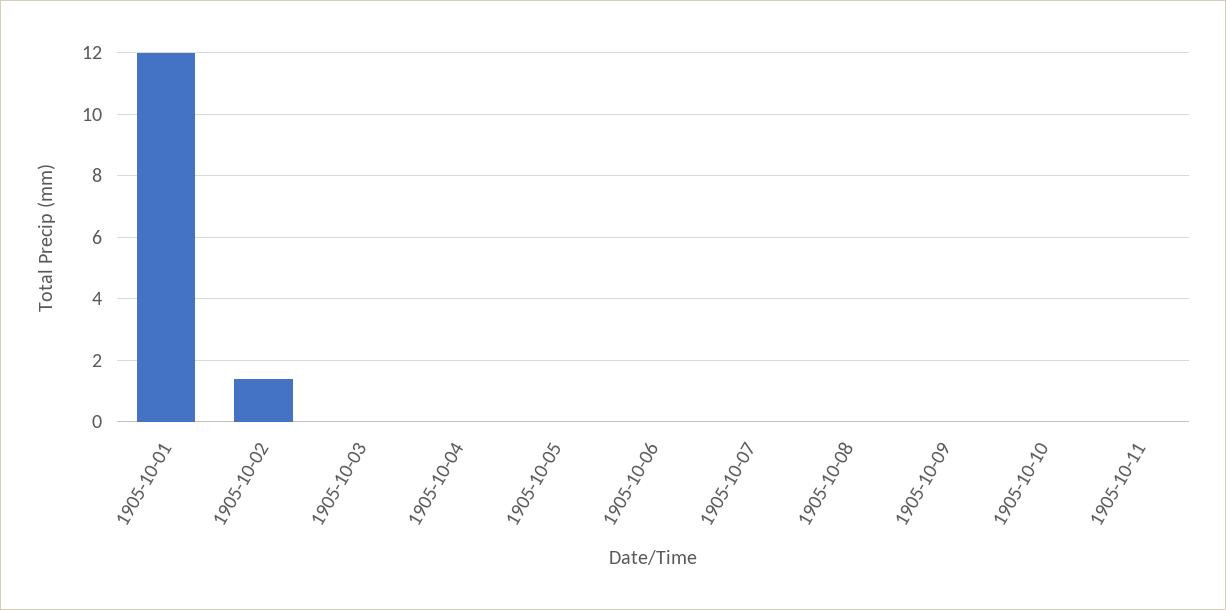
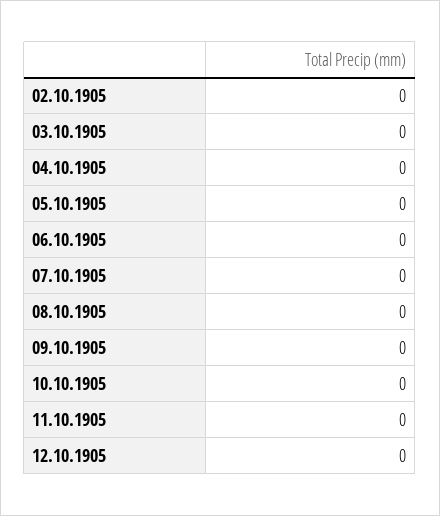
1905-10-01: 12 -> none
1905-10-02: 1.5 -> 0
12.10.1905: none -> 0

